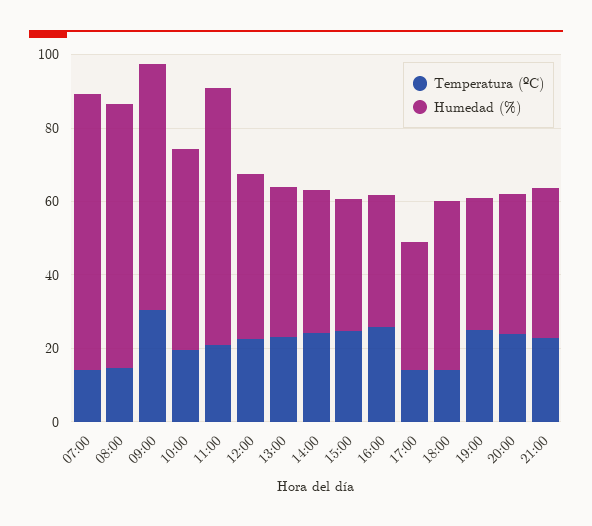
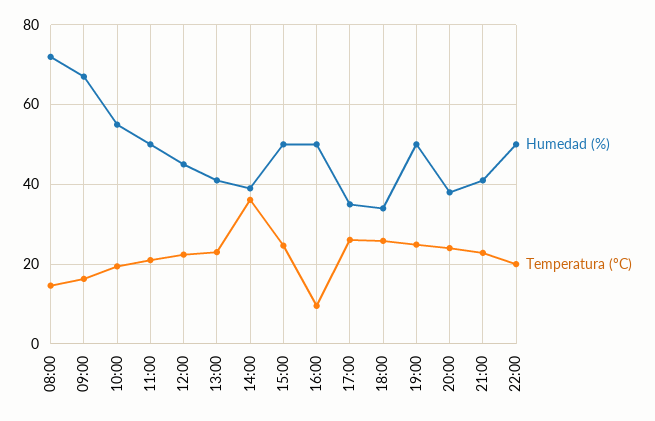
Temperatura (ºC), 07:00: 15 -> none
Humedad (%), 07:00: 75 -> none
Temperatura (ºC), 09:00: 30 -> 16
Humedad (%), 11:00: 70 -> 50
Temperatura (ºC), 14:00: 25 -> 36
Humedad (%), 15:00: 35 -> 50
Temperatura (ºC), 16:00: 25 -> 10
Humedad (%), 16:00: 35 -> 50
Temperatura (ºC), 17:00: 15 -> 26
Temperatura (ºC), 18:00: 15 -> 26
Humedad (%), 18:00: 45 -> 34
Humedad (%), 19:00: 35 -> 50
Humedad (%), 22:00: none -> 50
Temperatura (ºC), 22:00: none -> 20

